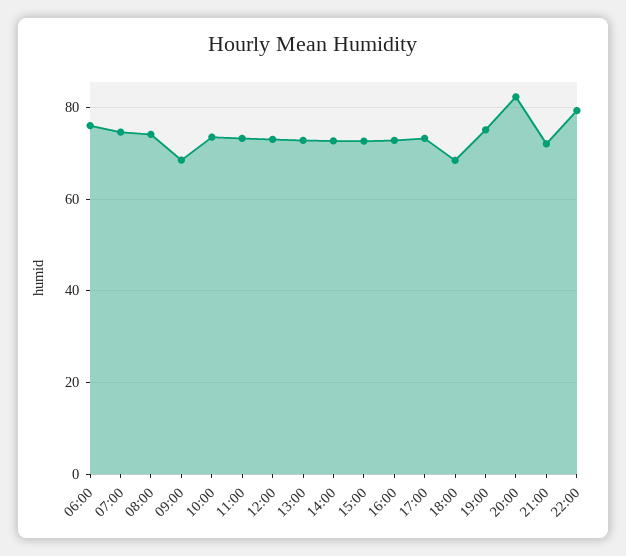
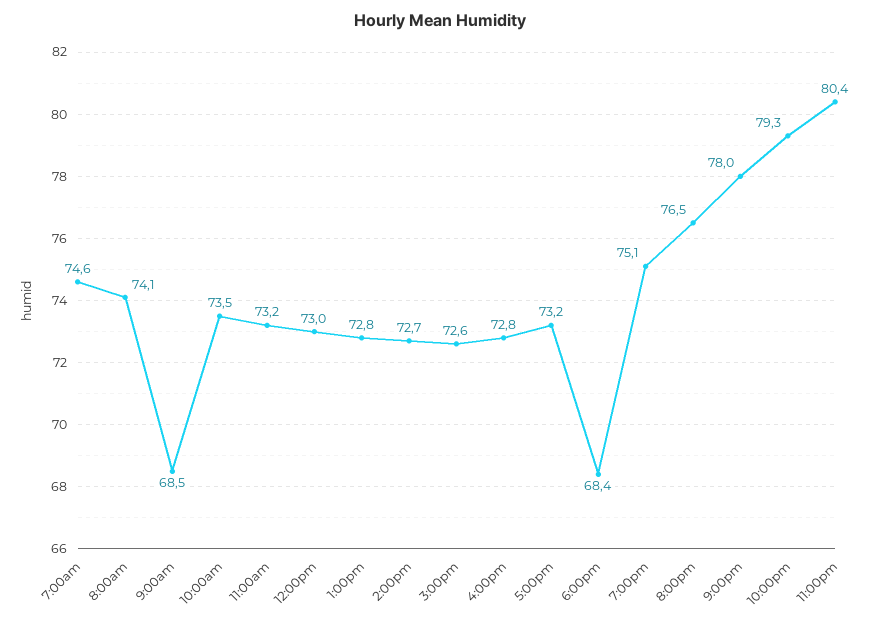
06:00: 76 -> none
20:00: 82 -> 76.5
21:00: 72 -> 78
11:00pm: none -> 80.4

